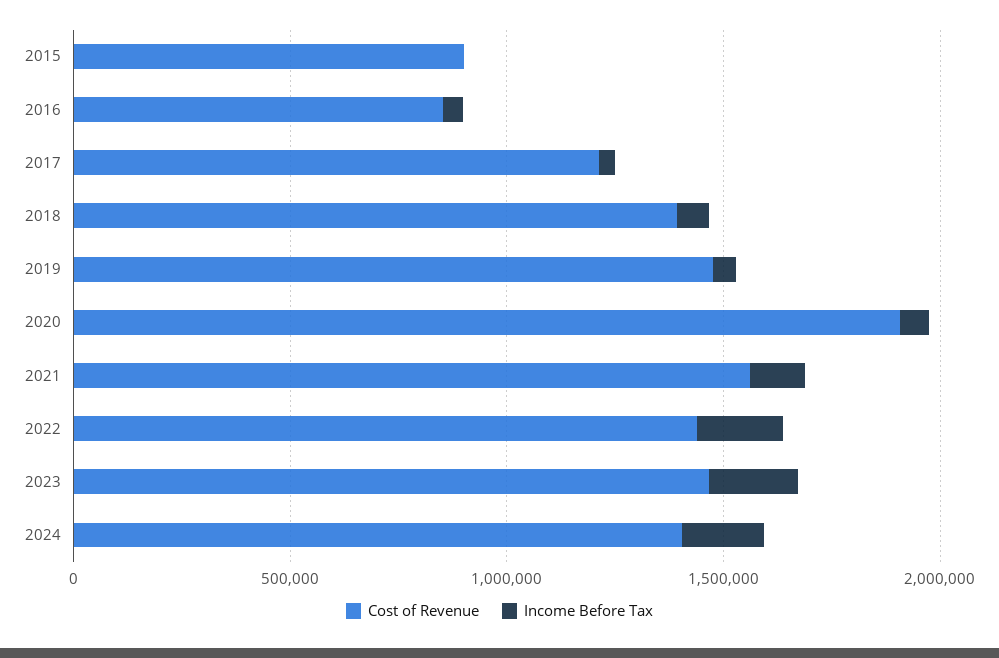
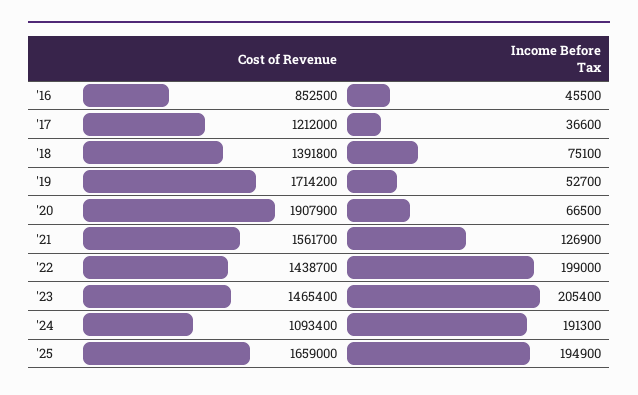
Cost of Revenue, 2015: 900000 -> none
Income Before Tax, 2015: 0 -> none
Cost of Revenue, 2019: 1500000 -> 1714200
Cost of Revenue, 2024: 1400000 -> 1093400
Cost of Revenue, '25: none -> 1659000
Income Before Tax, '25: none -> 194900

